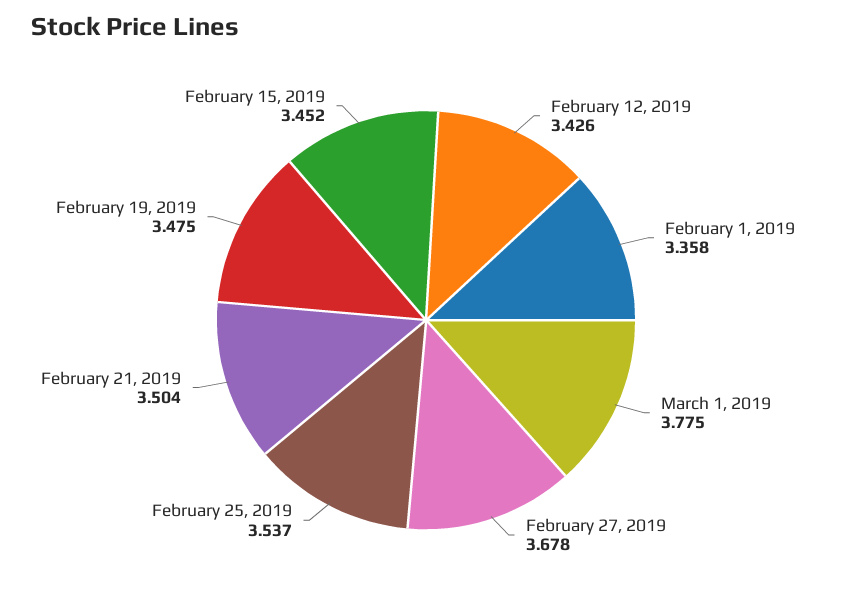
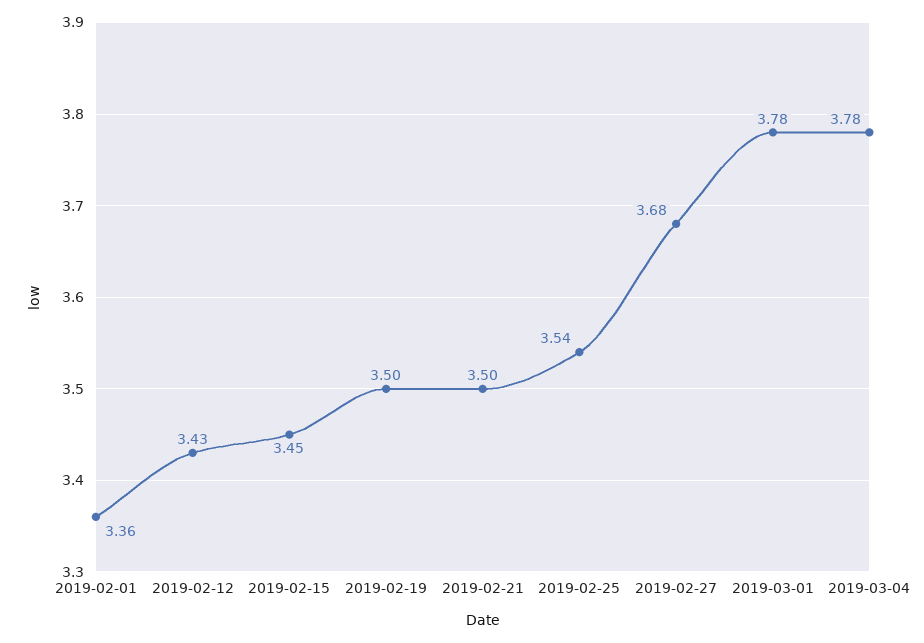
February 19, 2019: 3.475 -> 3.5
2019-03-04: none -> 3.78

